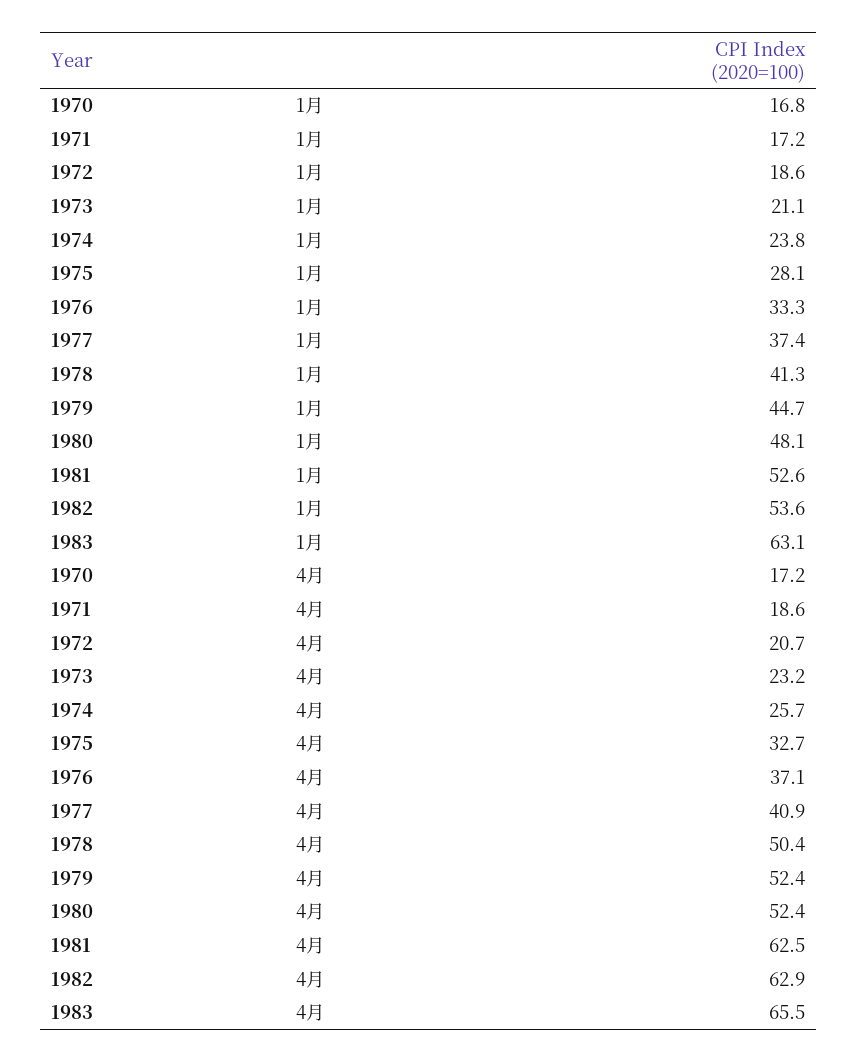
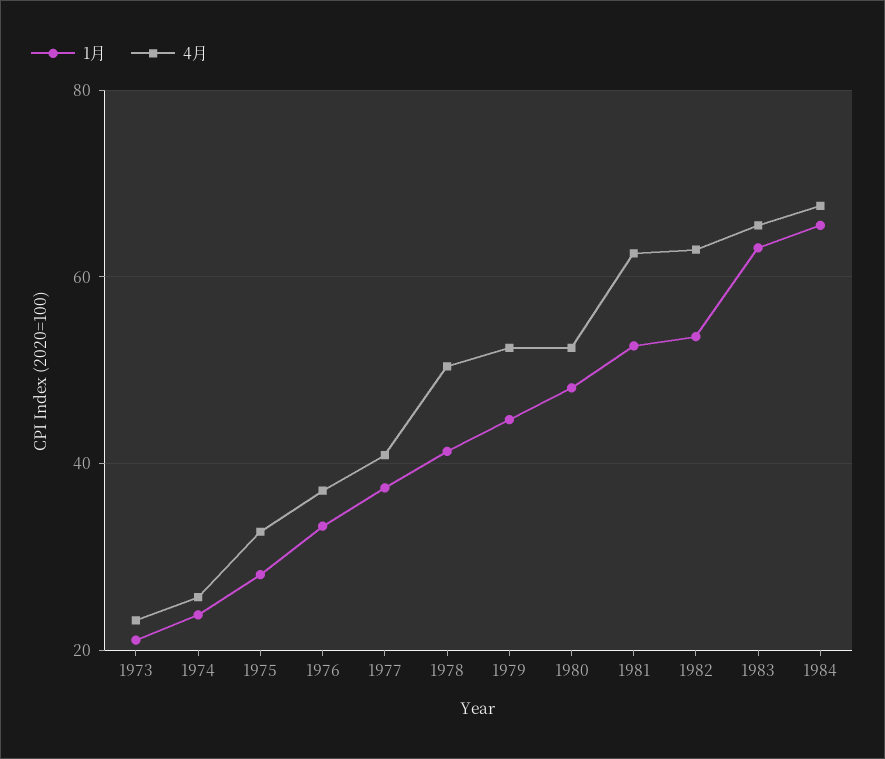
1月, 1970: 16.8 -> none
1月, 1971: 17.2 -> none
1月, 1972: 18.6 -> none
4月, 1970: 17.2 -> none
4月, 1971: 18.6 -> none
4月, 1972: 20.7 -> none
1月, 1984: none -> 66
4月, 1984: none -> 68

